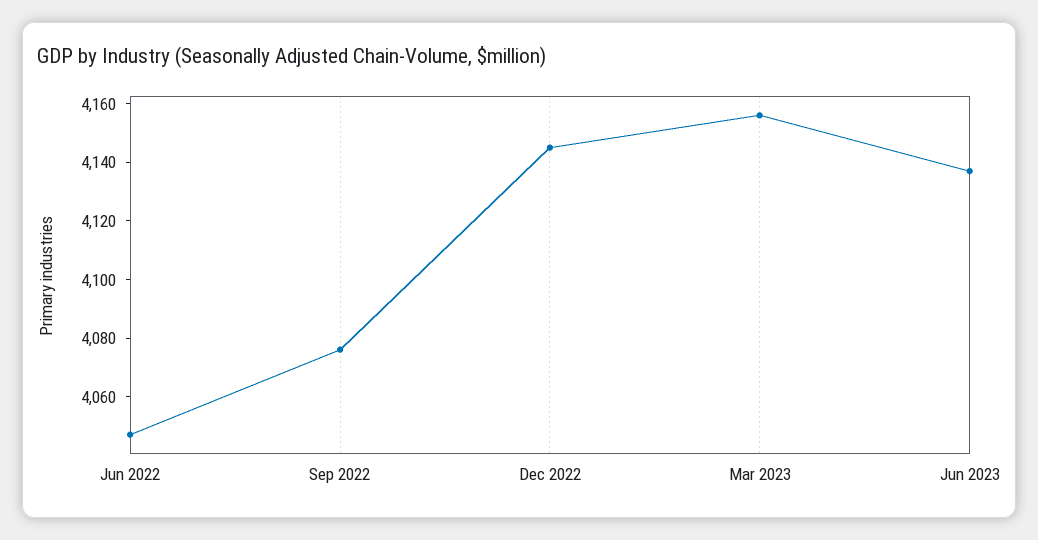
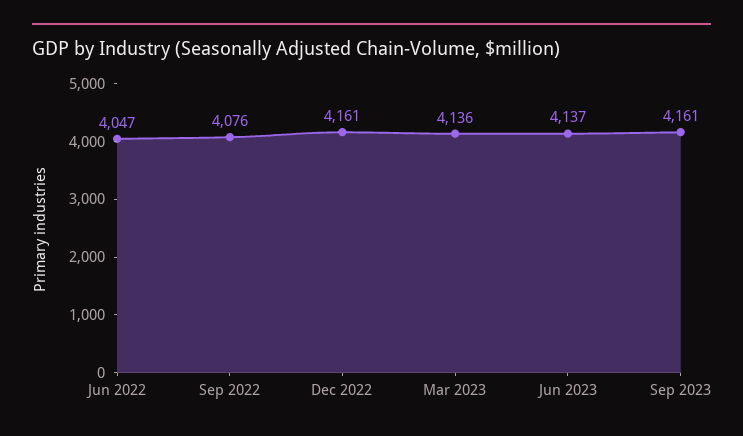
Dec 2022: 4145 -> 4161
Mar 2023: 4155 -> 4136
Sep 2023: none -> 4161

